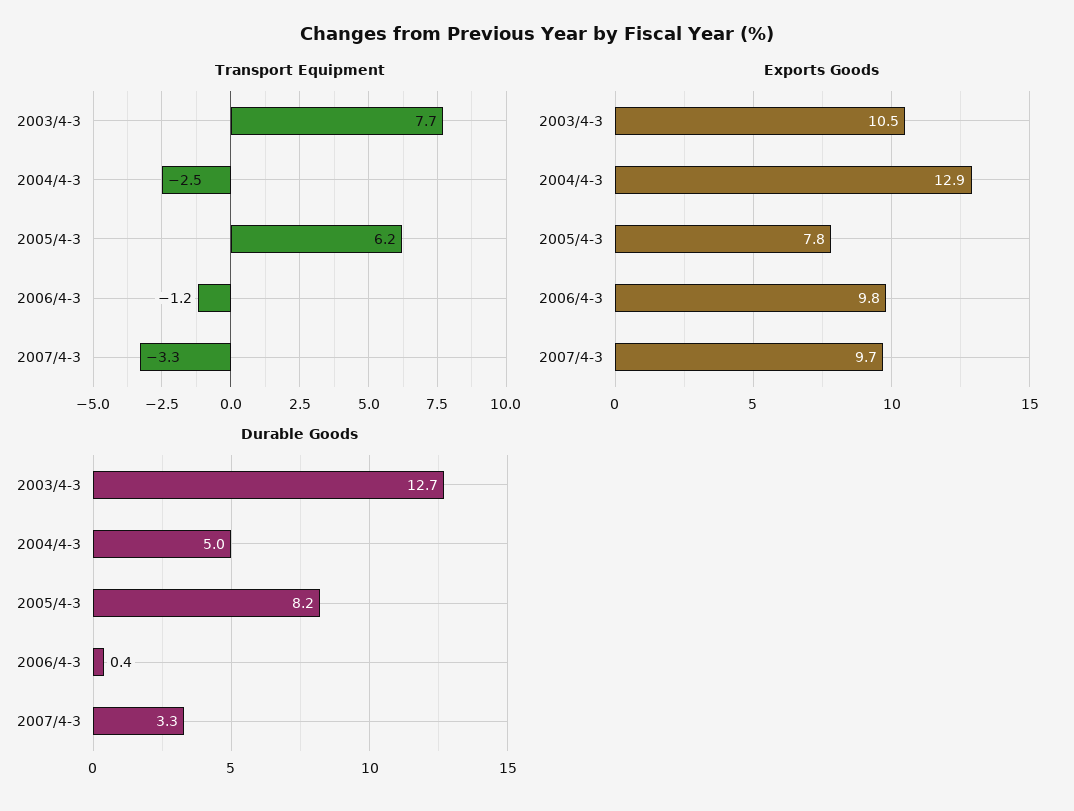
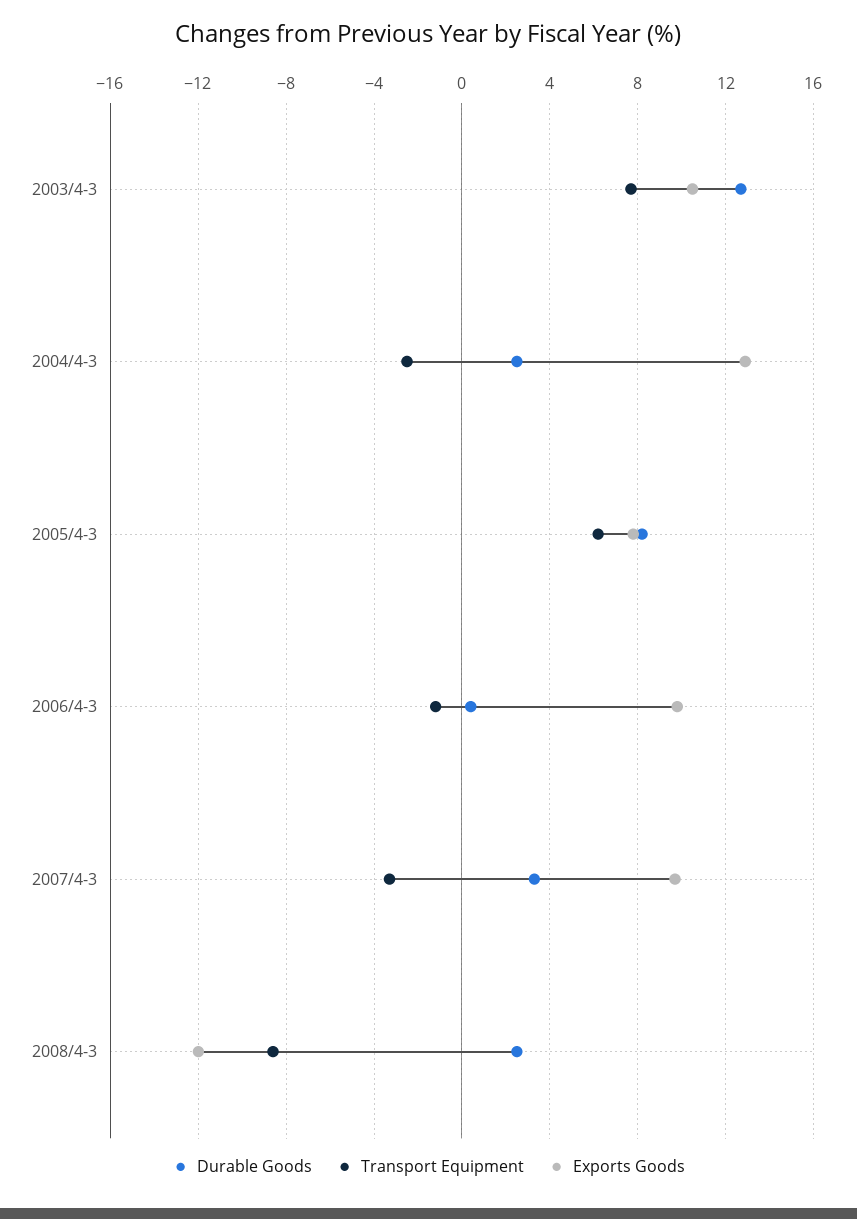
Durable Goods, 2004/4-3: 5 -> 2.5
Durable Goods, 2008/4-3: none -> 2.5
Transport Equipment, 2008/4-3: none -> -8.5
Exports Goods, 2008/4-3: none -> -12

